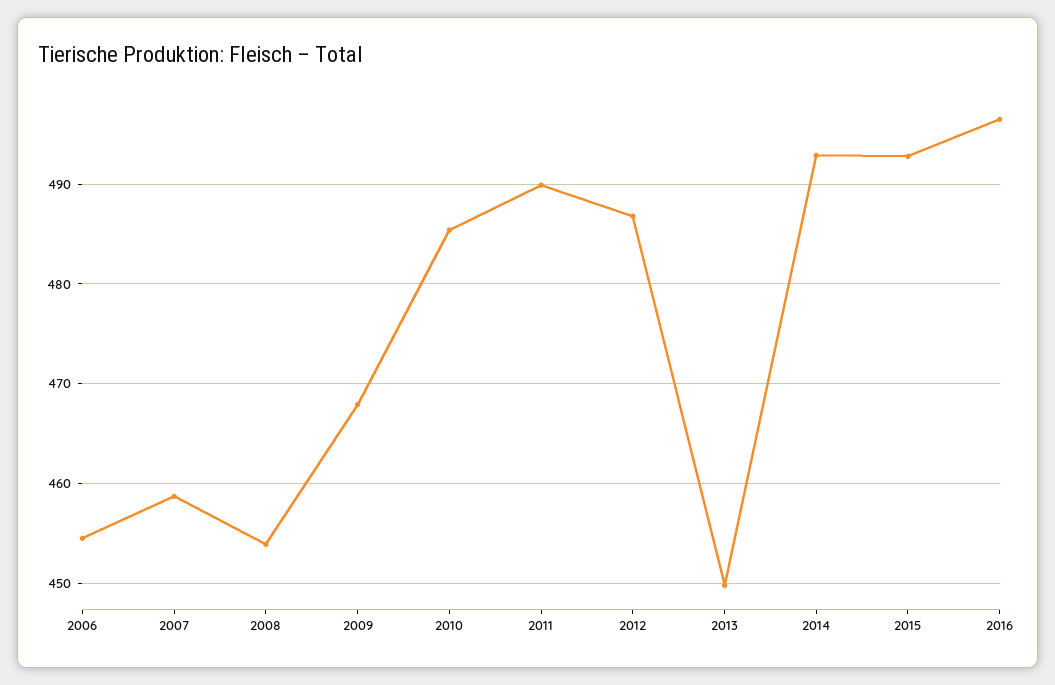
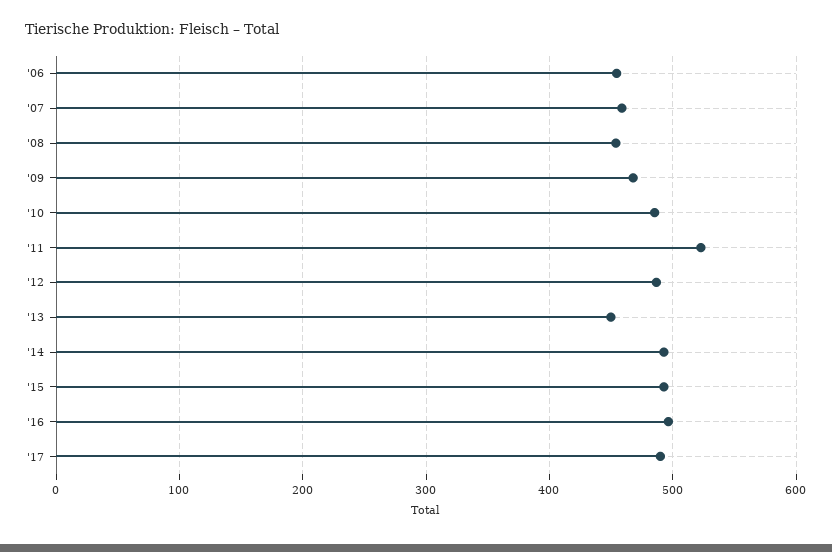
2011: 490 -> 520
'17: none -> 490

